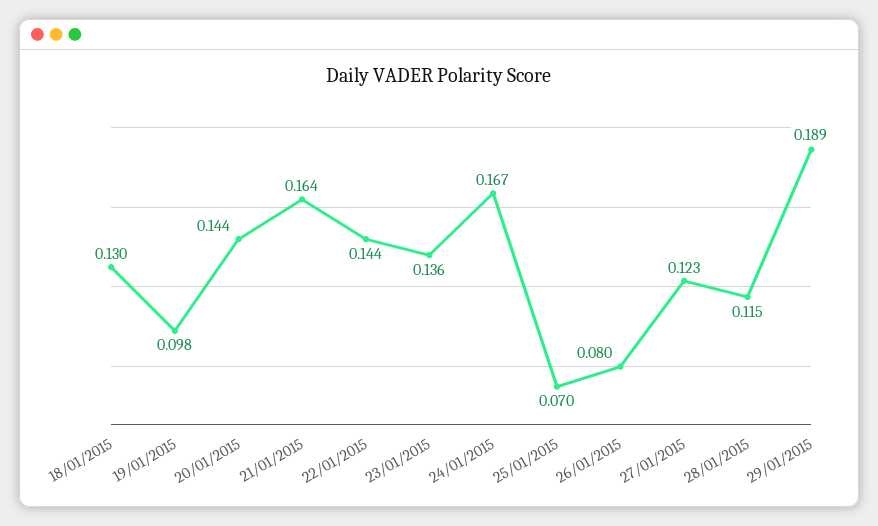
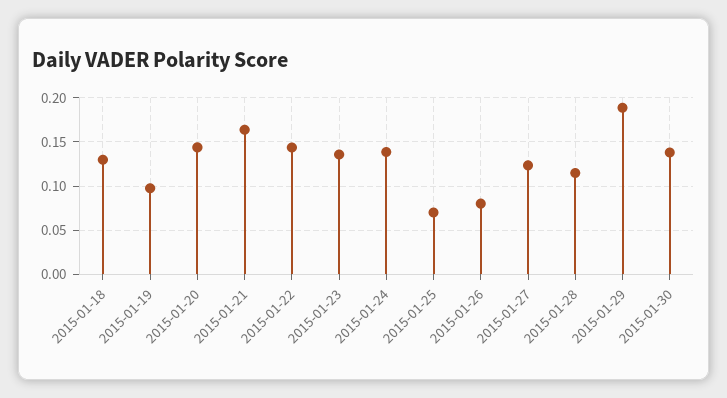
24/01/2015: 0.167 -> 0.14
2015-01-30: none -> 0.14

